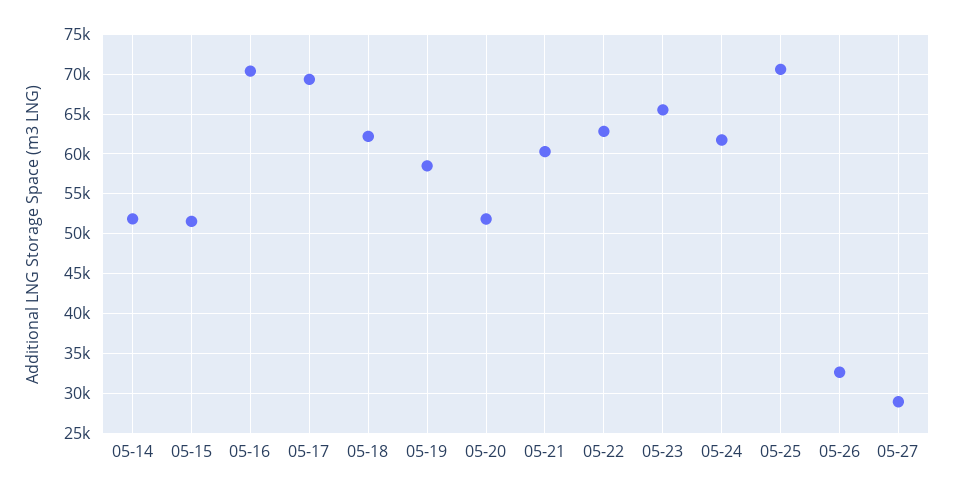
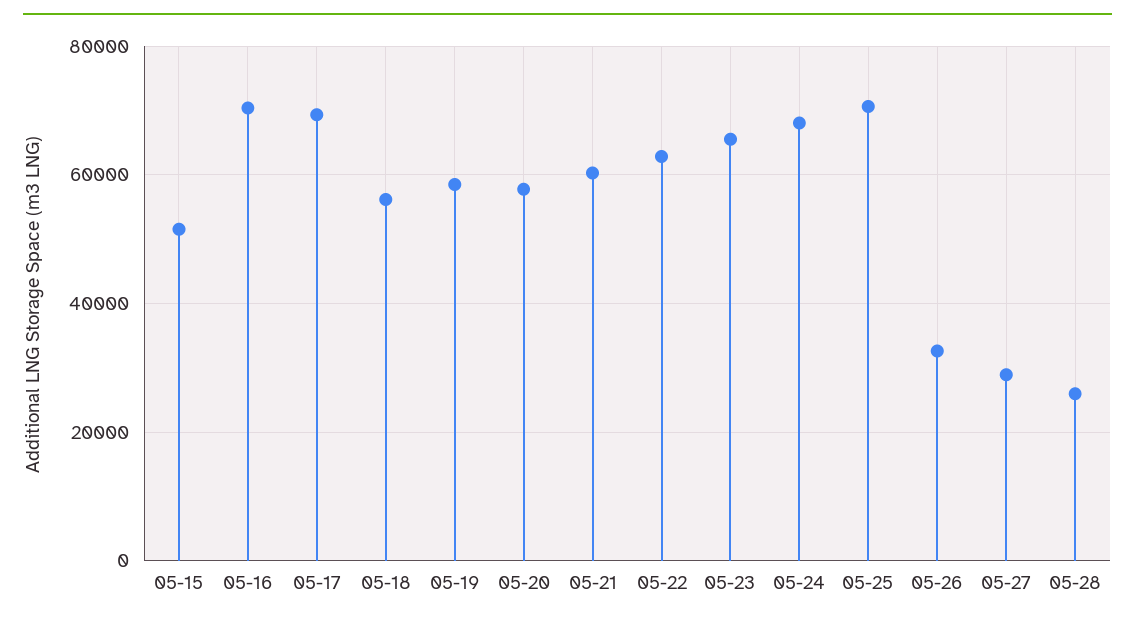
05-14: 52000 -> none
05-18: 62000 -> 56000
05-20: 52000 -> 58000
05-24: 62000 -> 68000
05-28: none -> 26000

